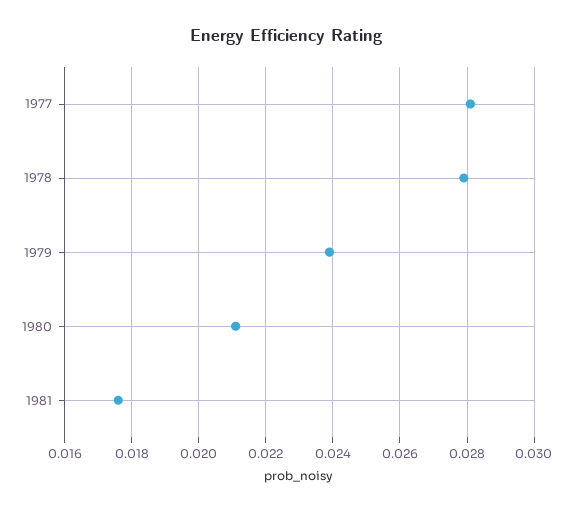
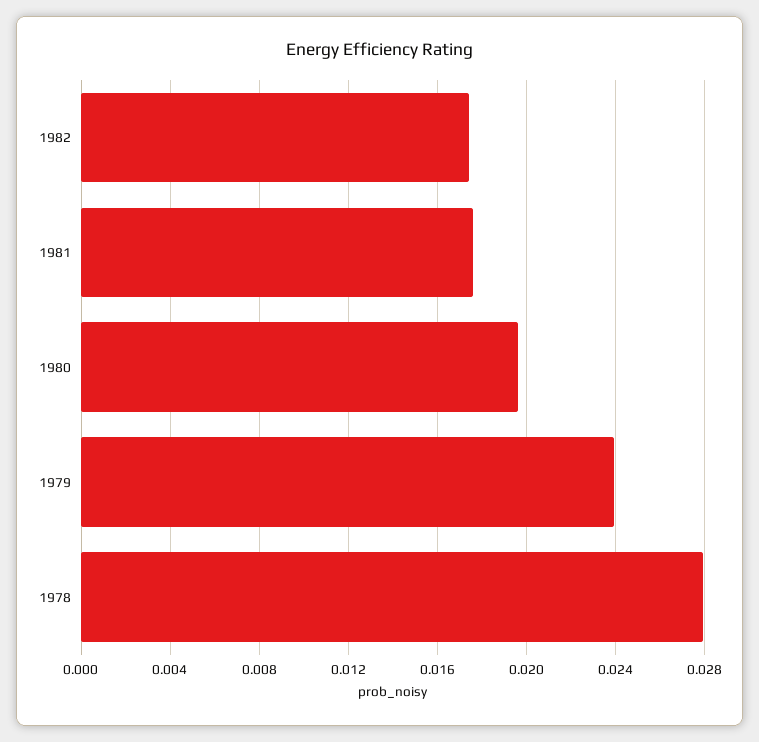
1977: 0.028 -> none
1980: 0.021 -> 0.0195
1982: none -> 0.0175

